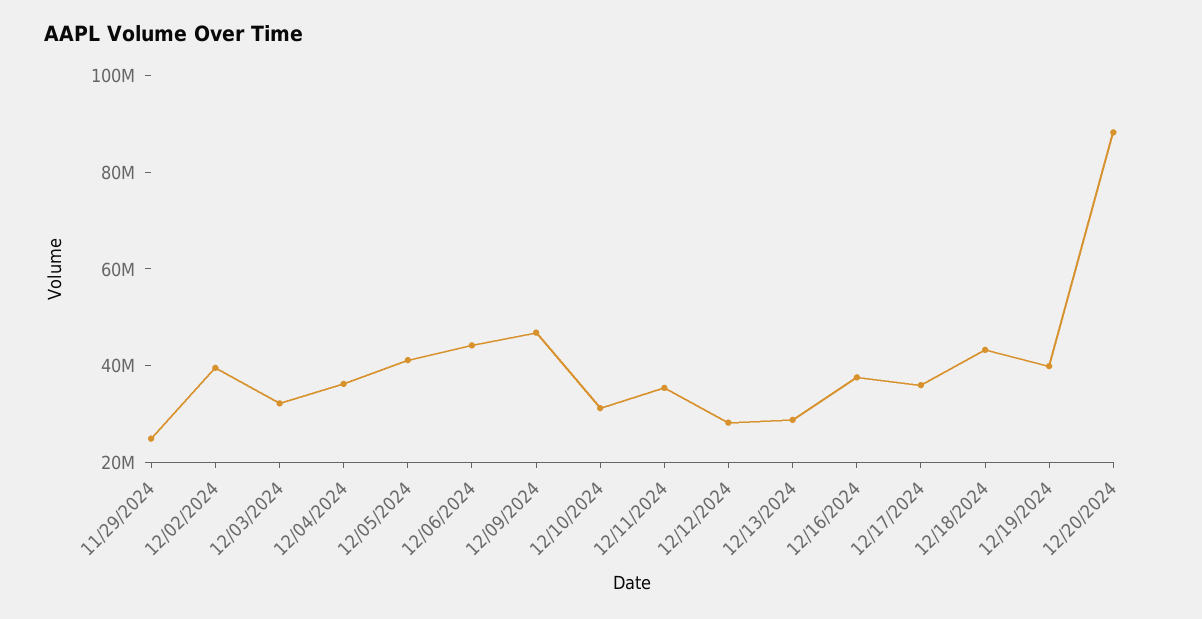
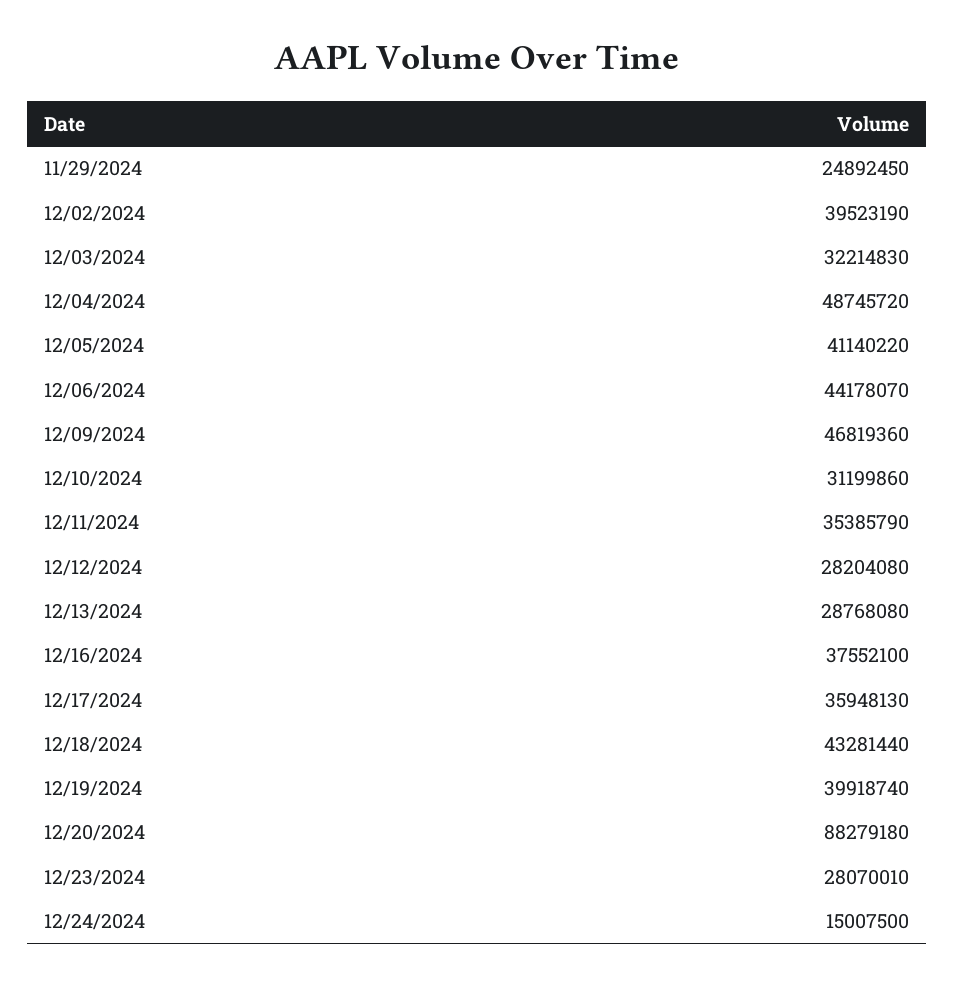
12/04/2024: 35000000 -> 48745720
12/23/2024: none -> 28070010
12/24/2024: none -> 15007500

